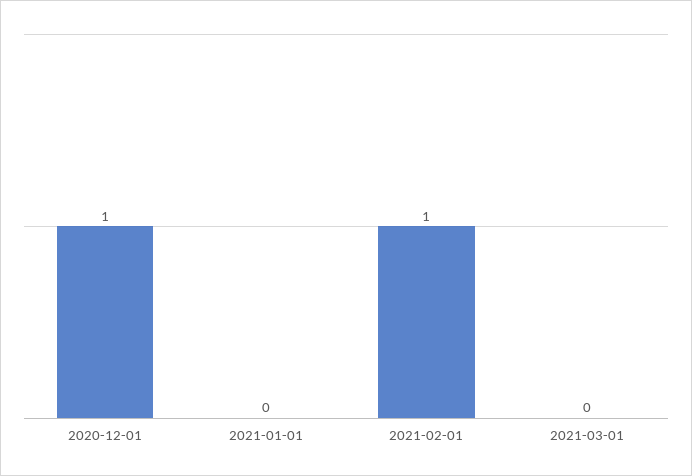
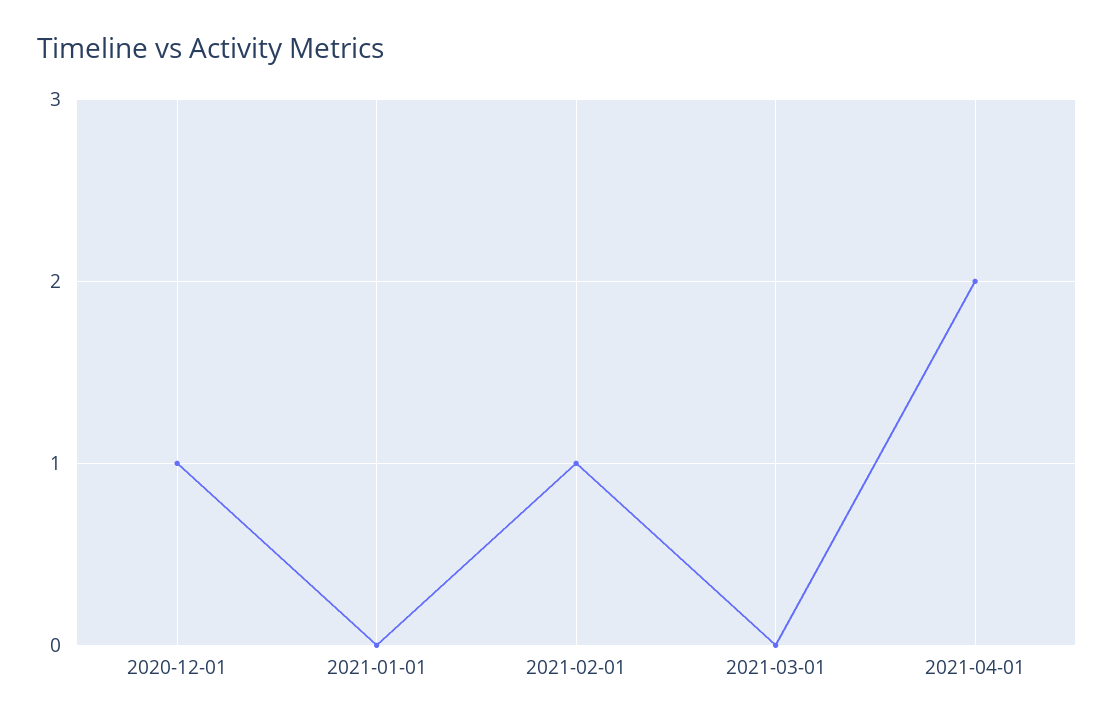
2021-04-01: none -> 2

